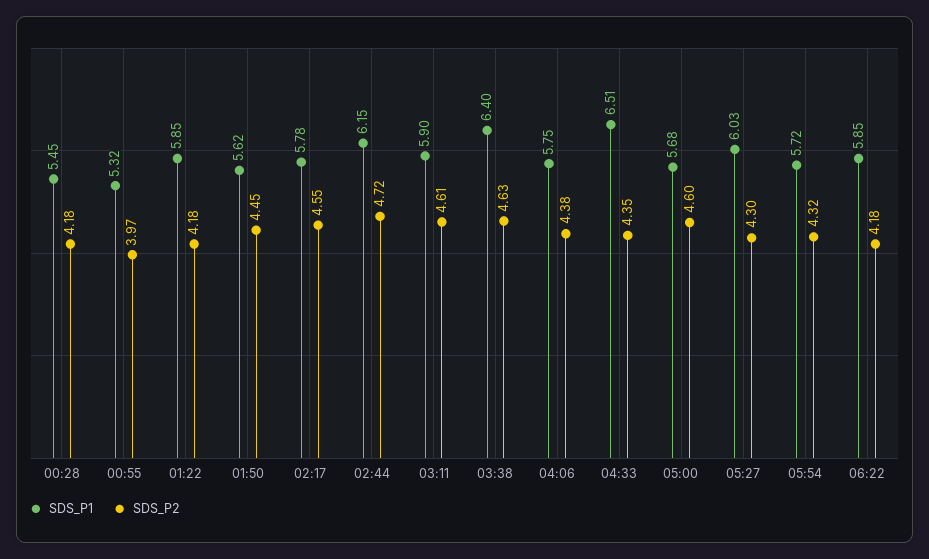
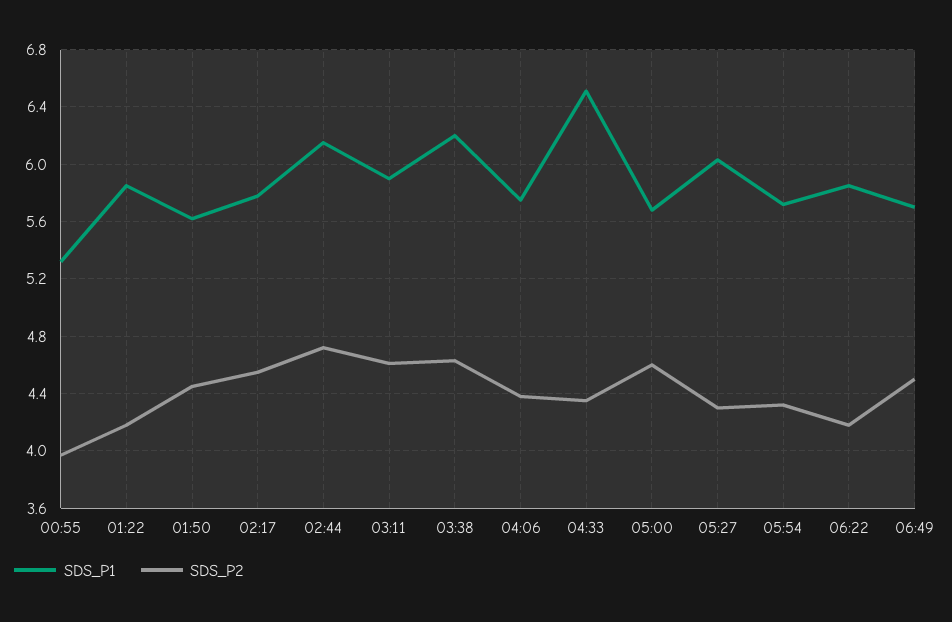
SDS_P1, 00:28: 5.45 -> none
SDS_P2, 00:28: 4.18 -> none
SDS_P1, 03:38: 6.4 -> 6.2
SDS_P1, 06:49: none -> 5.7
SDS_P2, 06:49: none -> 4.5

